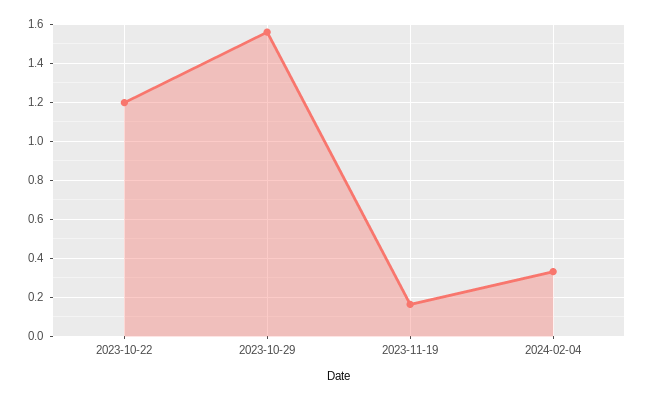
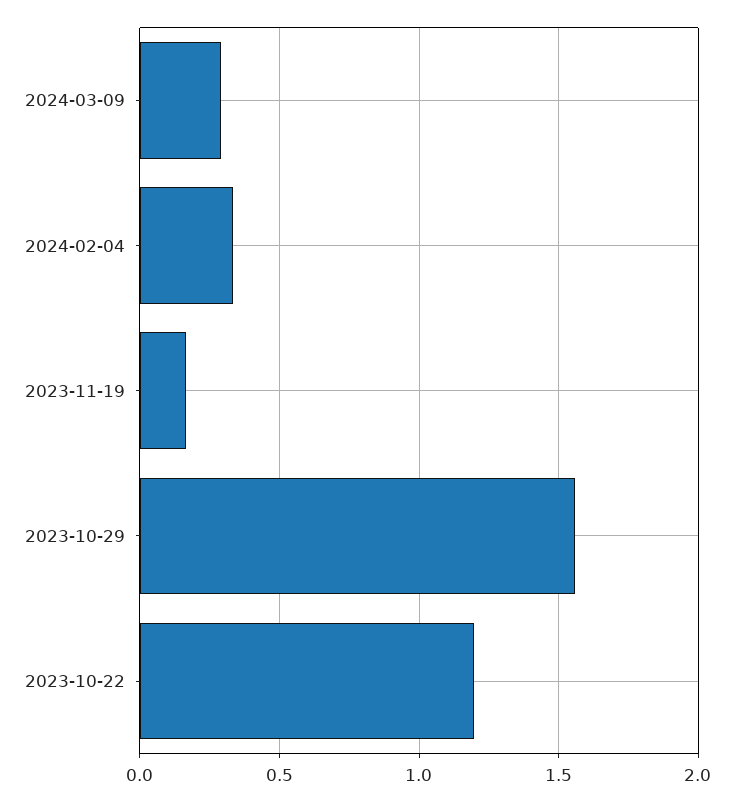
2024-03-09: none -> 0.3

